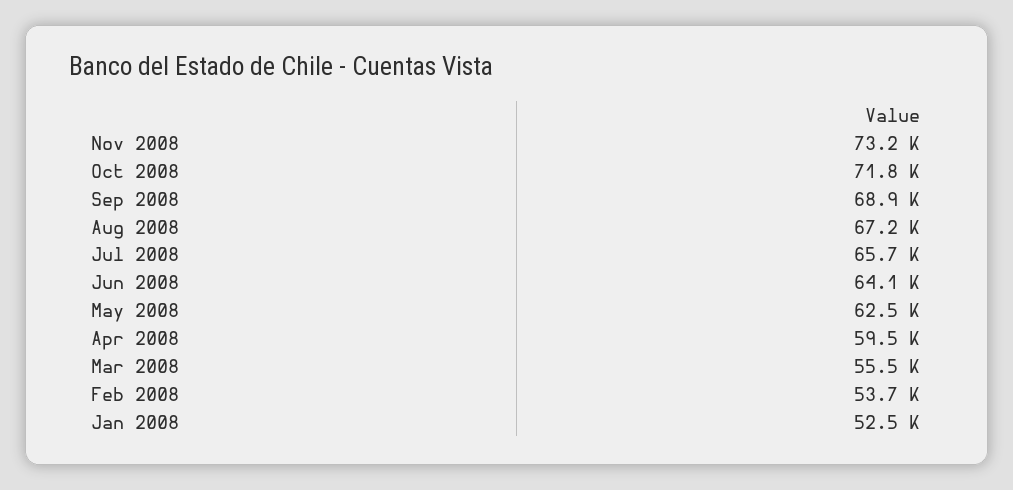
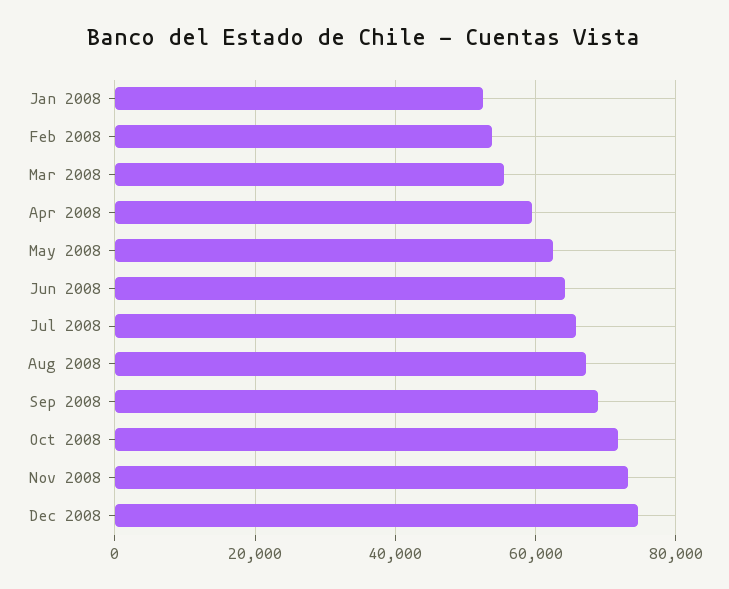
Dec 2008: none -> 74000

